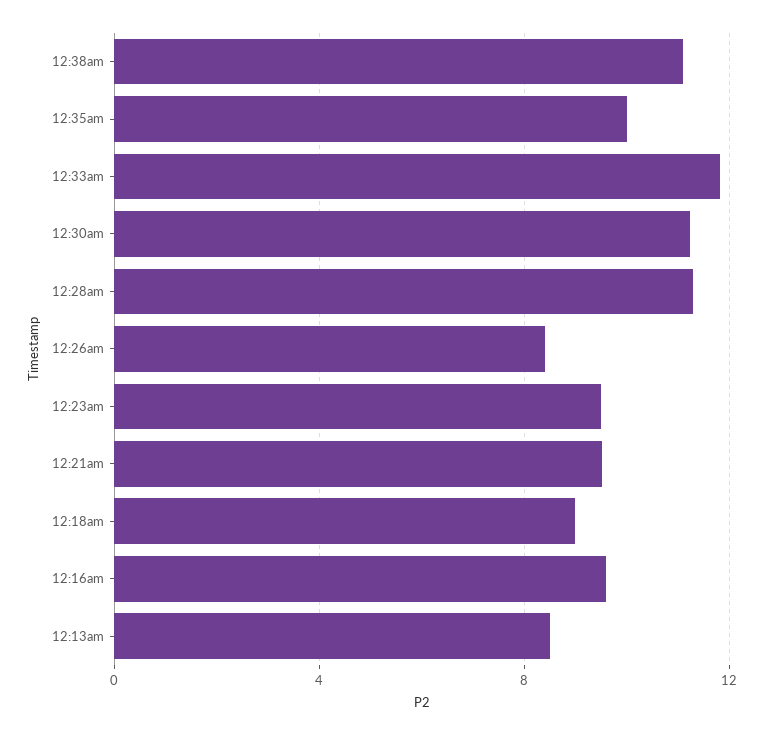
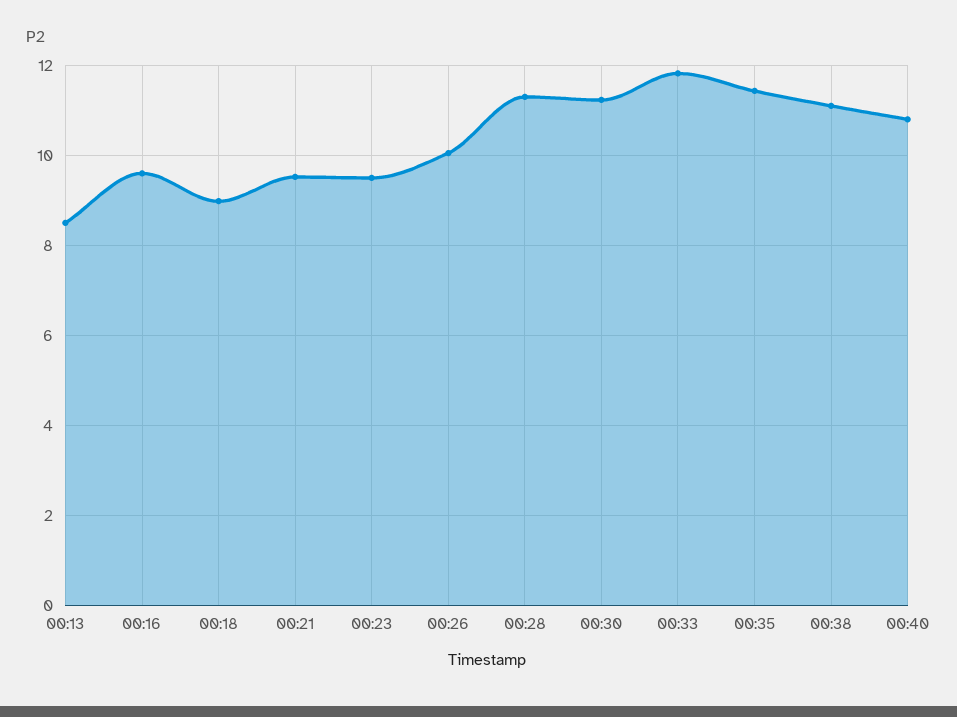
12:35am: 10 -> 11.4
12:26am: 8.5 -> 10
00:40: none -> 10.8

